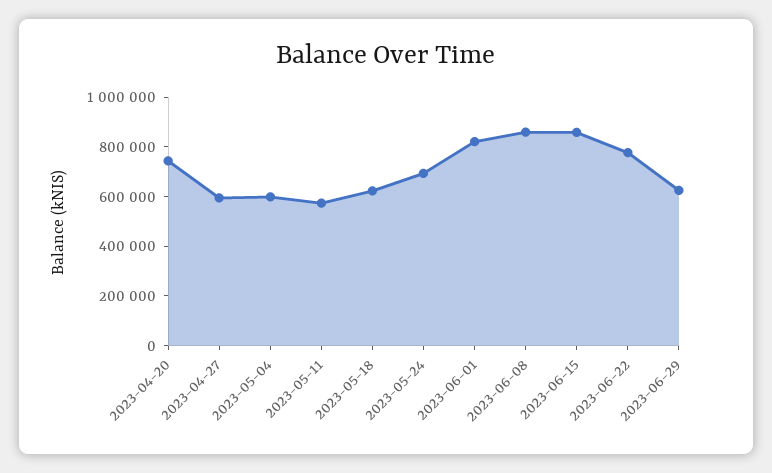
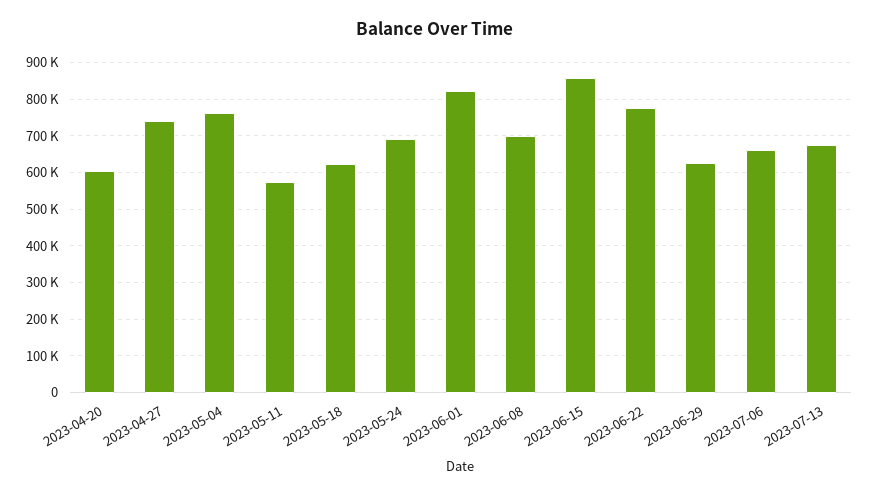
2023-04-20: 750000 -> 600000
2023-04-27: 600000 -> 740000
2023-05-04: 600000 -> 760000
2023-06-08: 850000 -> 700000
2023-07-06: none -> 660000
2023-07-13: none -> 680000

